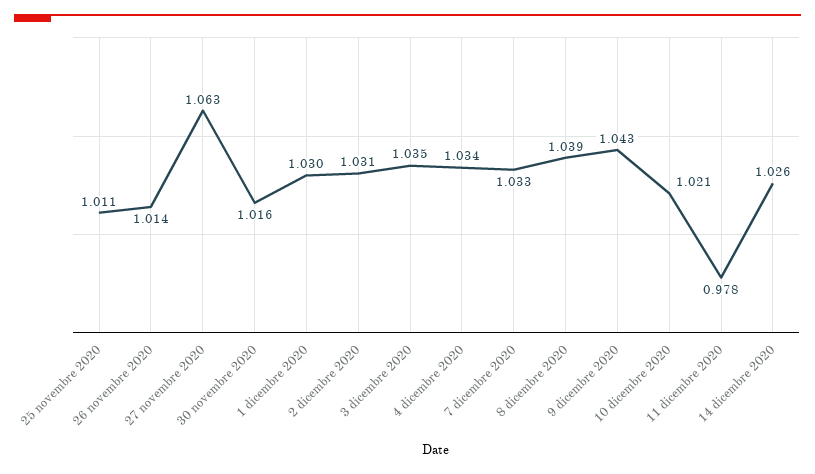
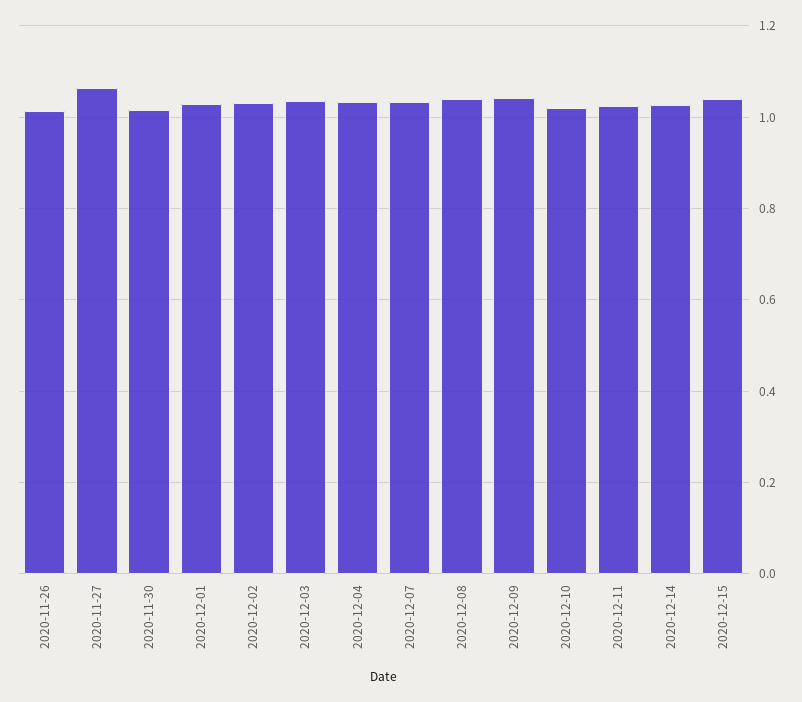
25 novembre 2020: 1.011 -> none
11 dicembre 2020: 0.978 -> 1.02
2020-12-15: none -> 1.04

